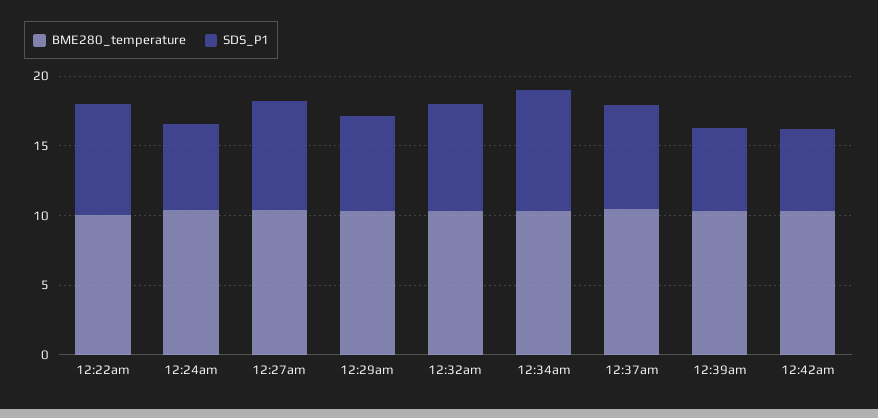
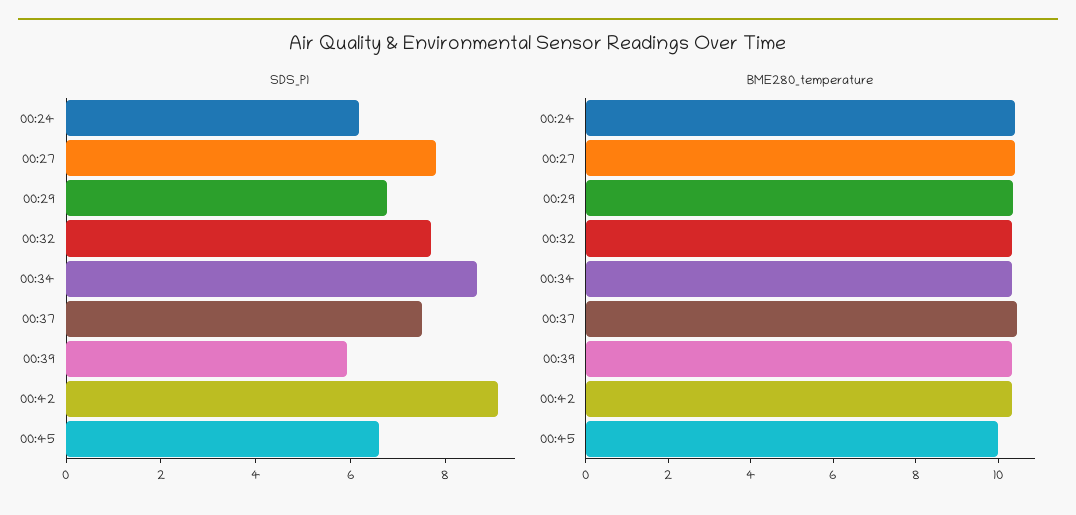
BME280_temperature, 12:22am: 10 -> none
SDS_P1, 12:22am: 8 -> none
SDS_P1, 12:42am: 6 -> 9
SDS_P1, 00:45: none -> 6.5
BME280_temperature, 00:45: none -> 10

